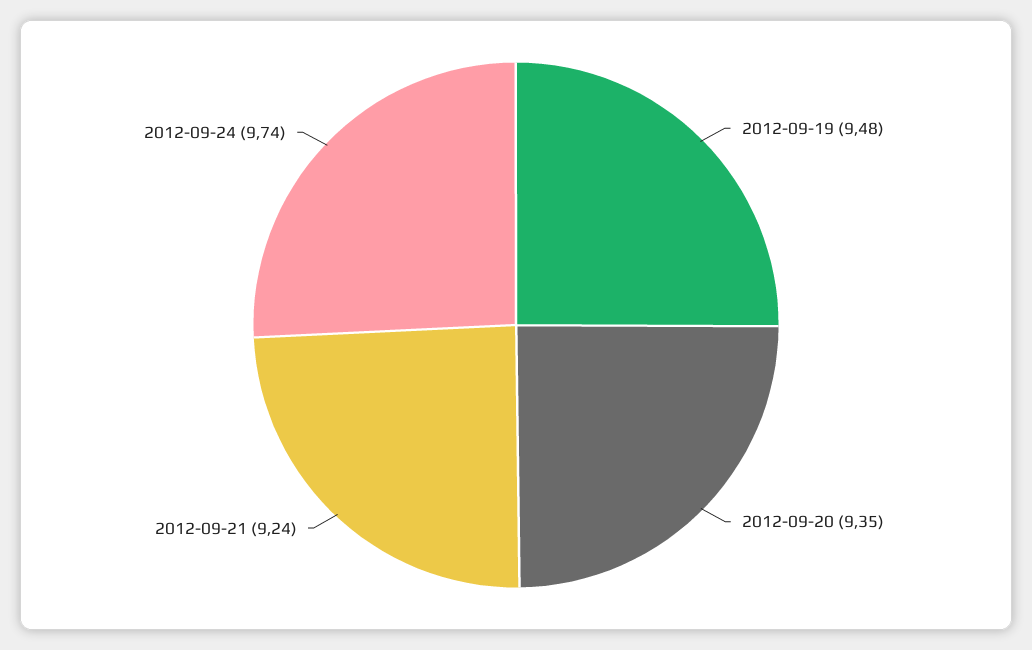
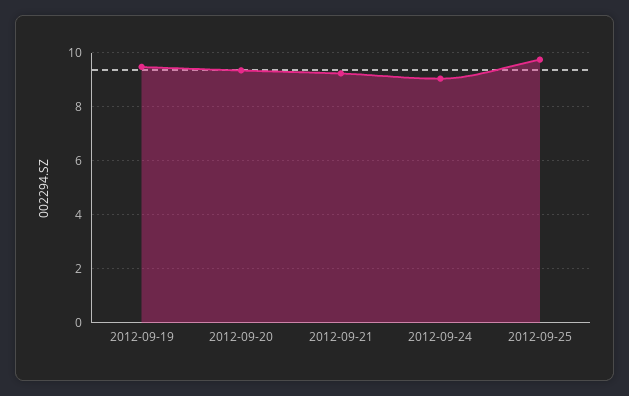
2012-09-24: 9.74 -> 9
2012-09-25: none -> 9.75

